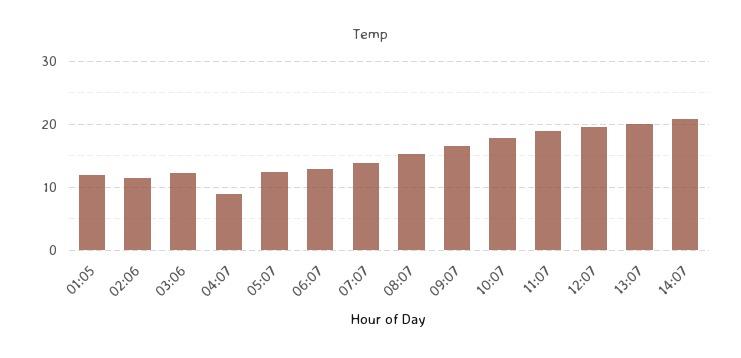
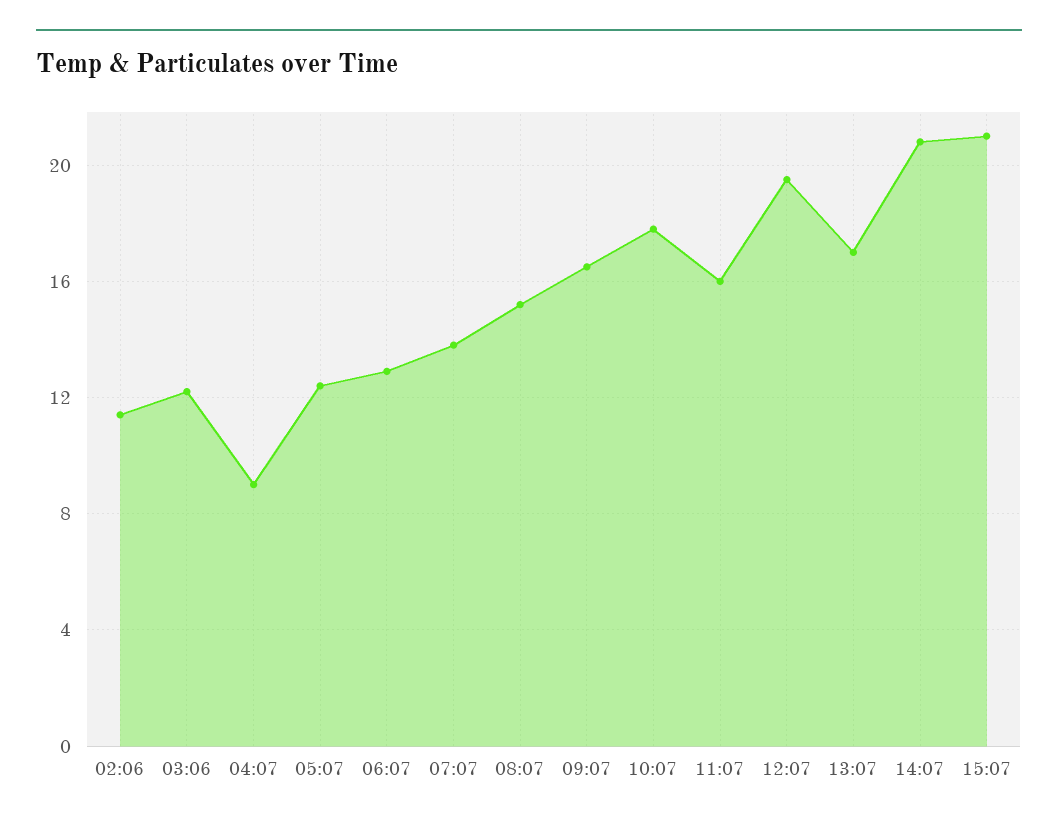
01:05: 12 -> none
11:07: 19 -> 16
13:07: 20 -> 17
15:07: none -> 21

